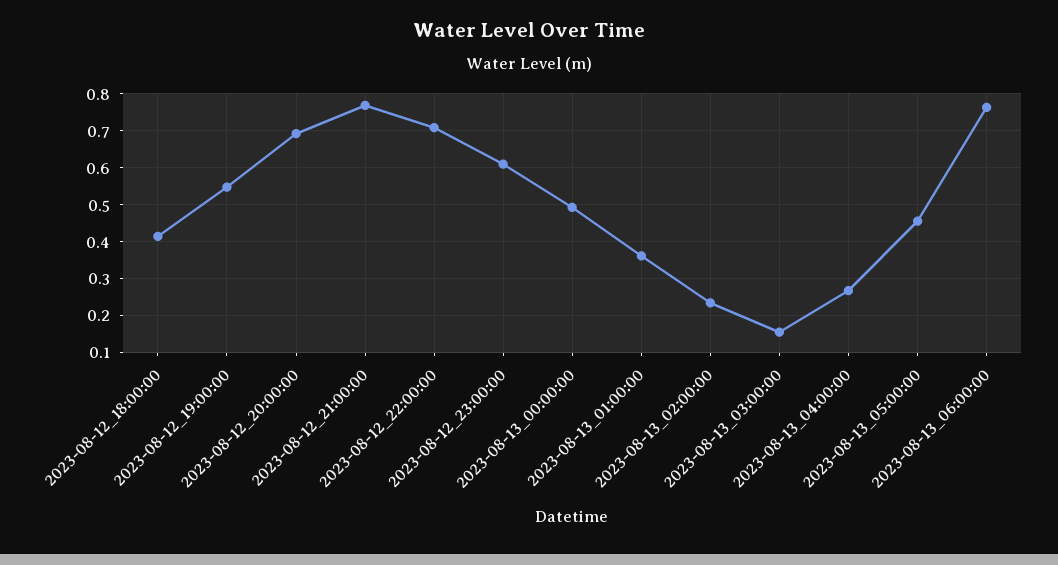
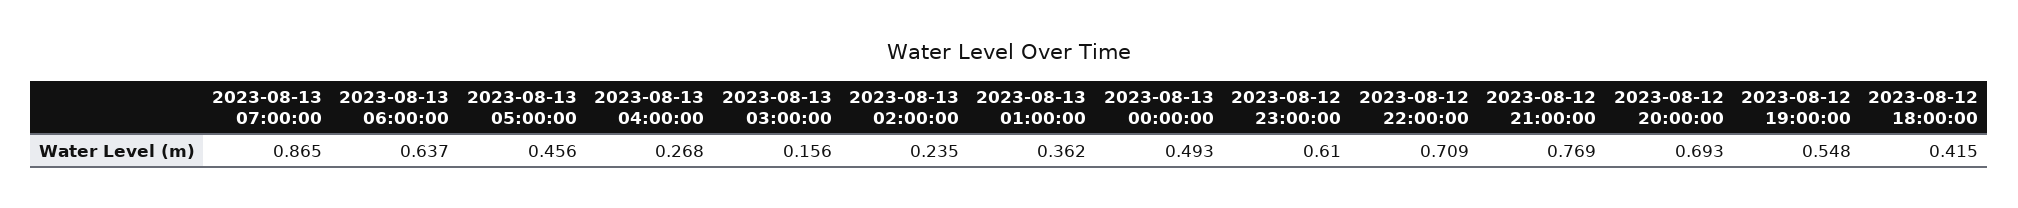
2023-08-13_06:00:00: 0.76 -> 0.637
2023-08-13 07:00:00: none -> 0.865

